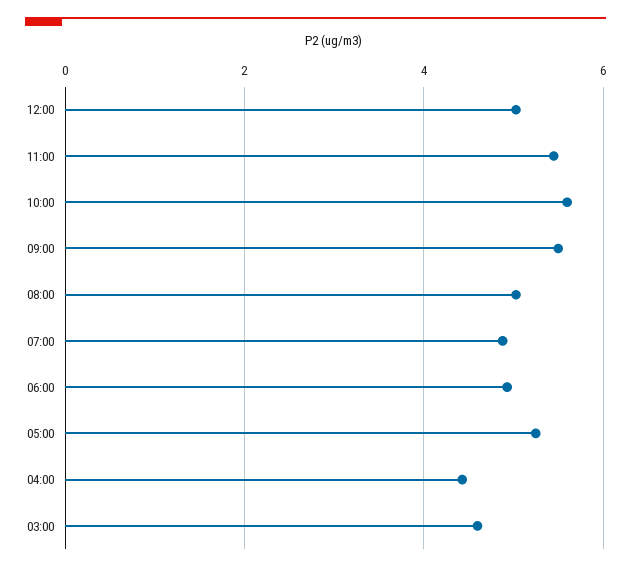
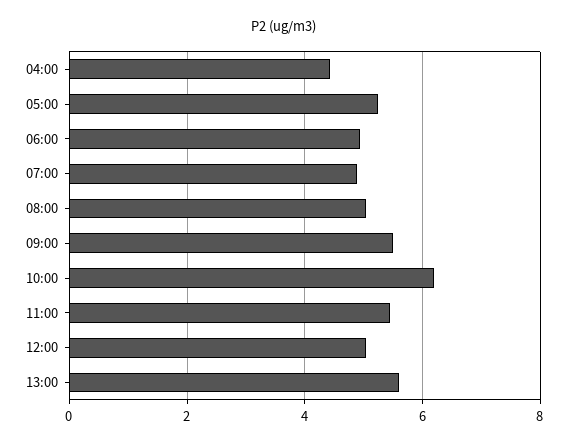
10:00: 5.6 -> 6.2
03:00: 4.6 -> none
13:00: none -> 5.6

